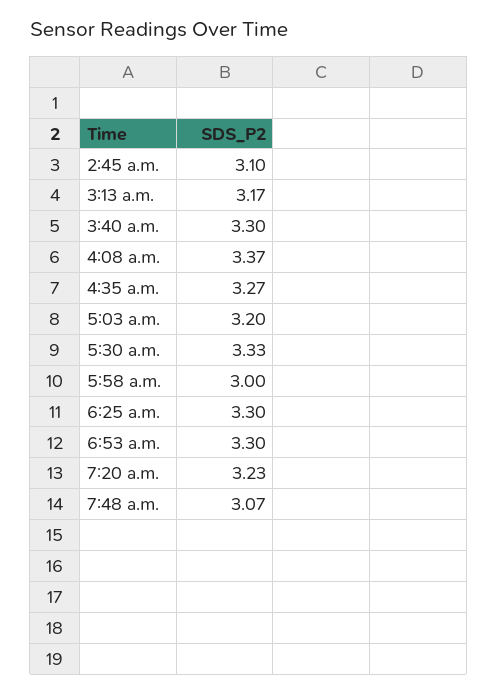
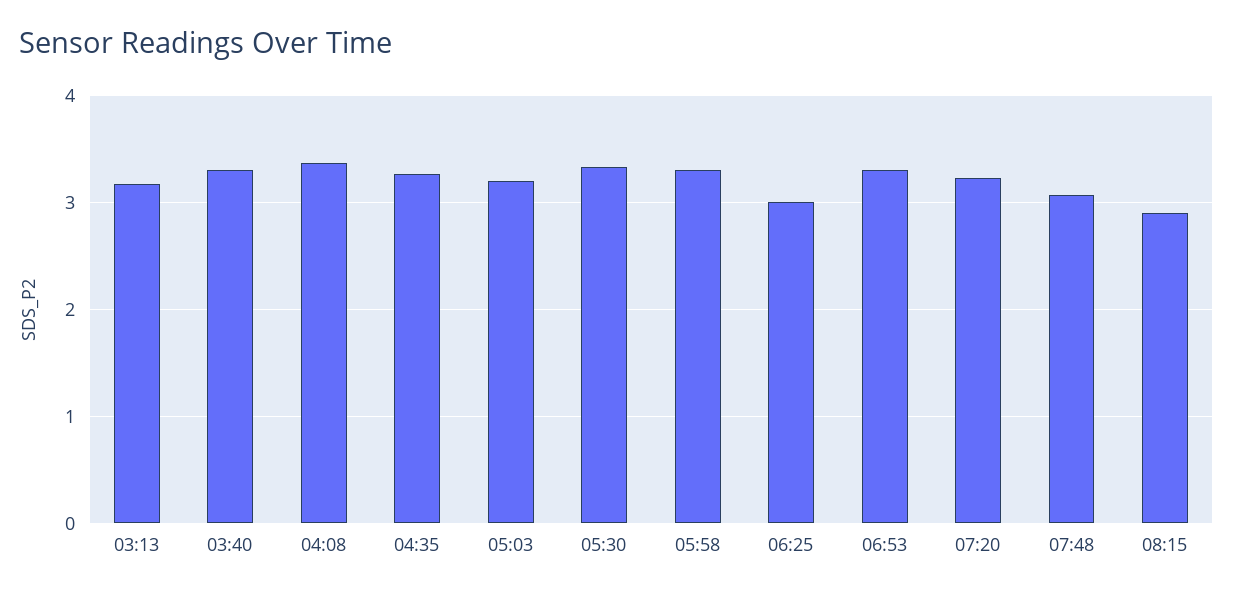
2:45 a.m.: 3.1 -> none
5:58 a.m.: 3 -> 3.3
6:25 a.m.: 3.3 -> 3
08:15: none -> 2.9

